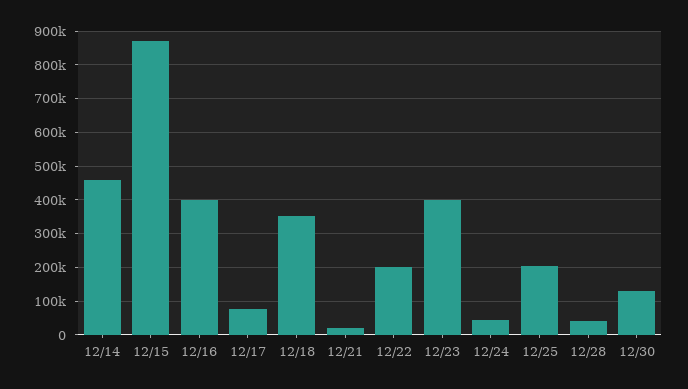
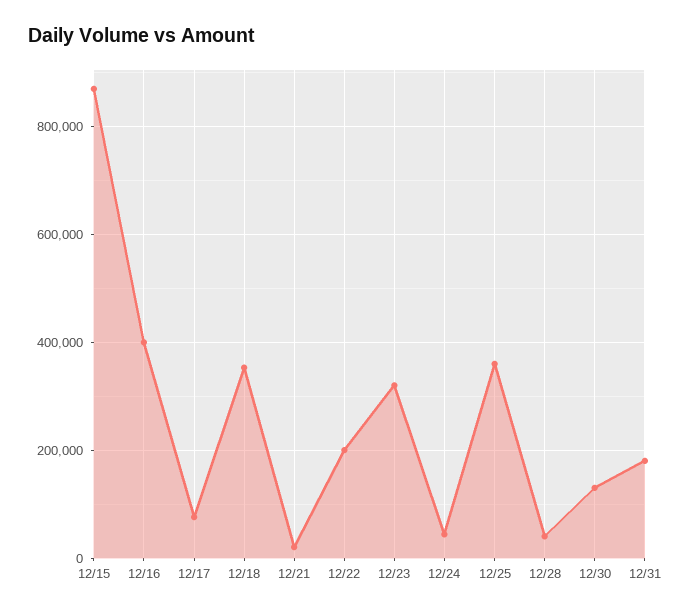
12/14: 460000 -> none
12/23: 400000 -> 320000
12/25: 200000 -> 360000
12/31: none -> 180000

